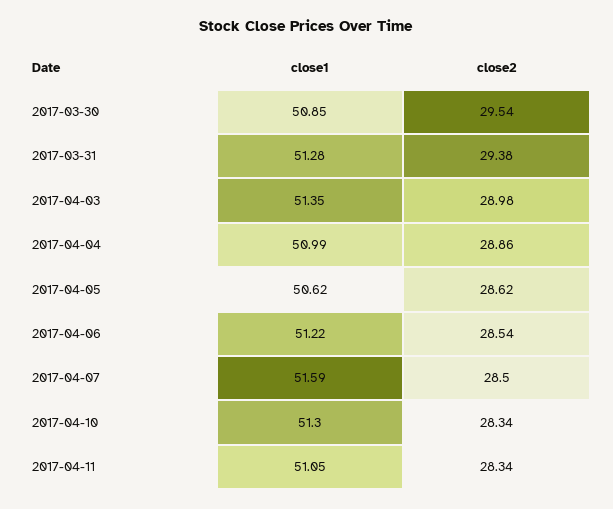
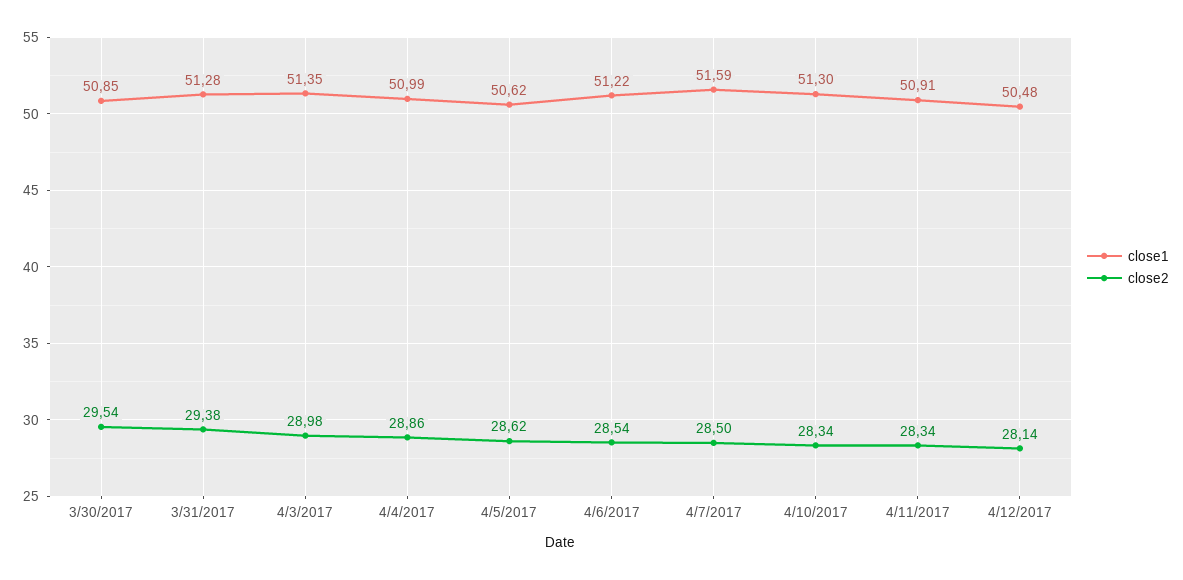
close1, 2017-04-11: 51.05 -> 50.91
close1, 4/12/2017: none -> 50.48
close2, 4/12/2017: none -> 28.14

